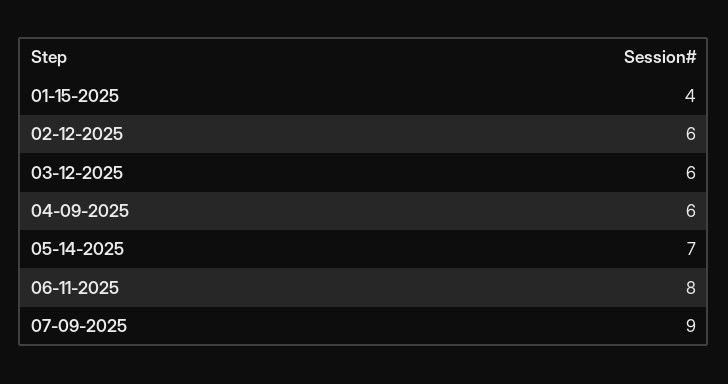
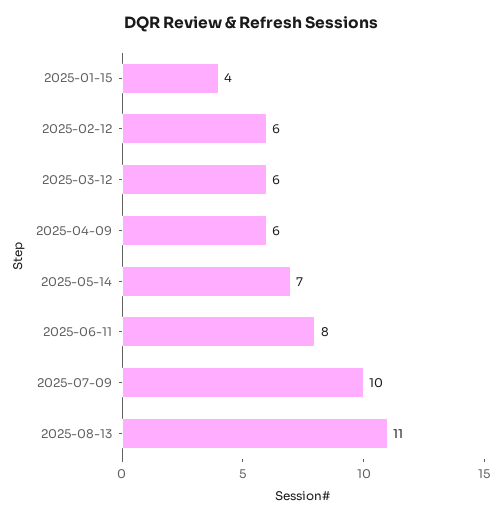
07-09-2025: 9 -> 10
2025-08-13: none -> 11

